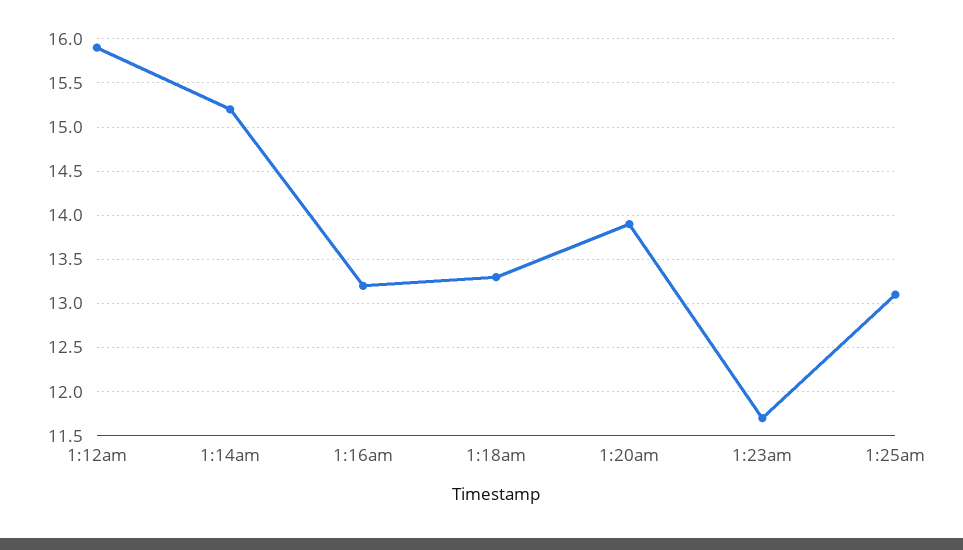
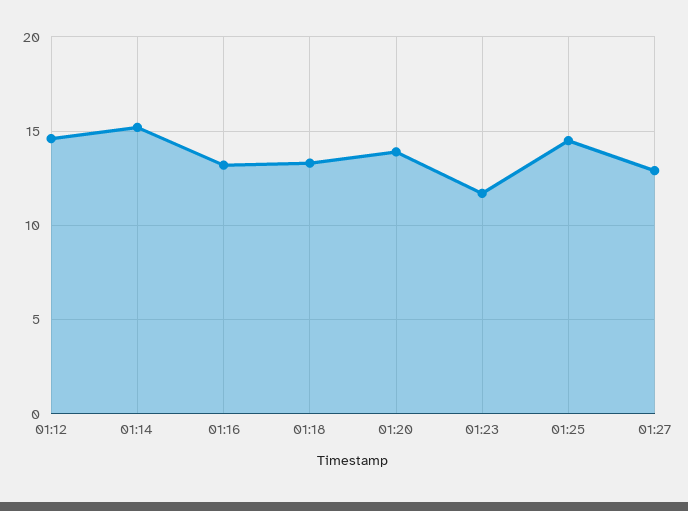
1:12am: 15.9 -> 14.5
1:25am: 13.1 -> 14.5
01:27: none -> 13

